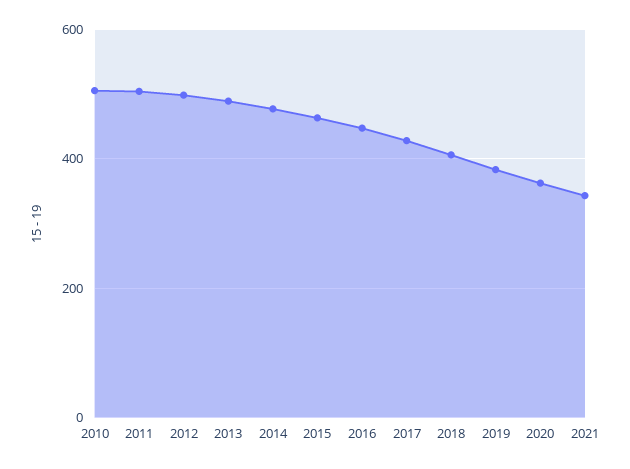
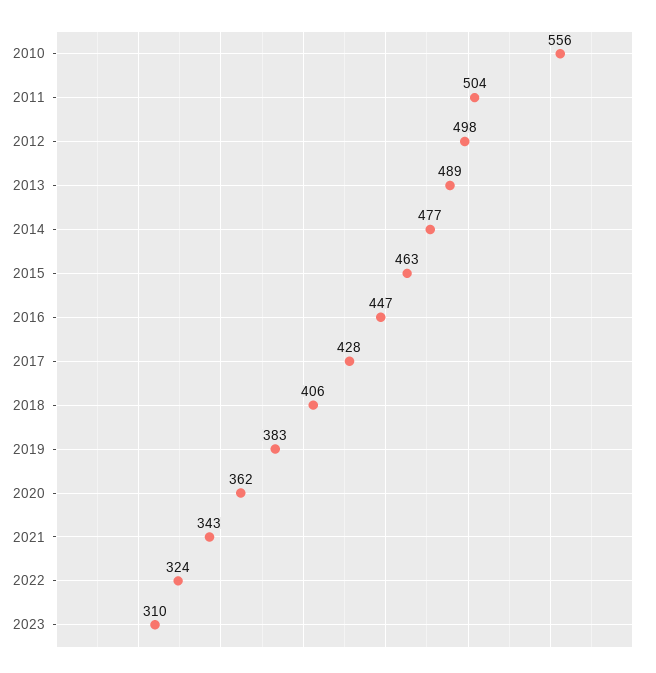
2010: 500 -> 556
2022: none -> 324
2023: none -> 310

